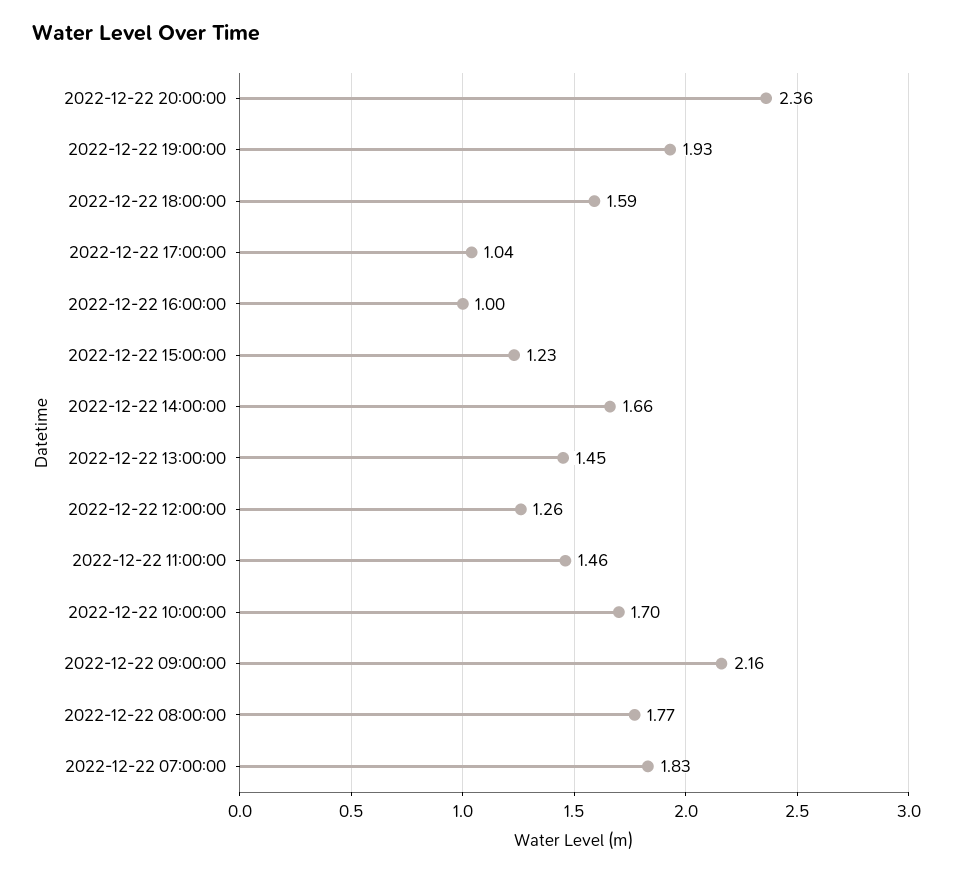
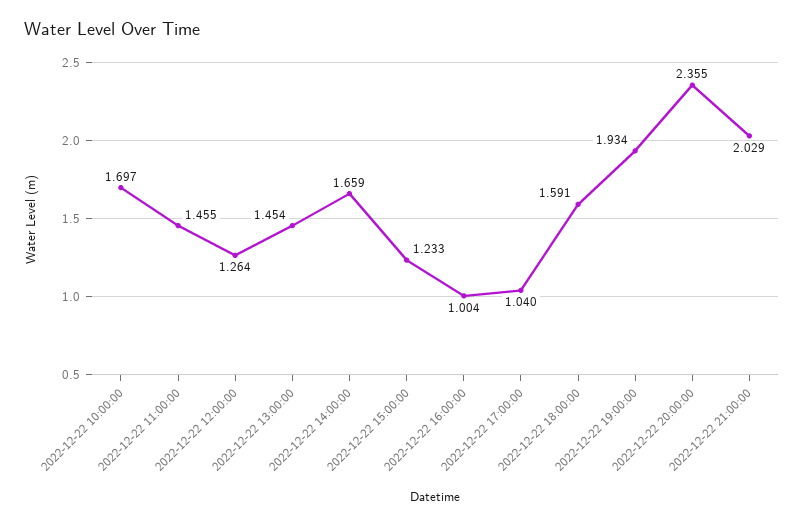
2022-12-22 09:00:00: 2.16 -> none
2022-12-22 08:00:00: 1.77 -> none
2022-12-22 07:00:00: 1.83 -> none
2022-12-22 21:00:00: none -> 2.029

